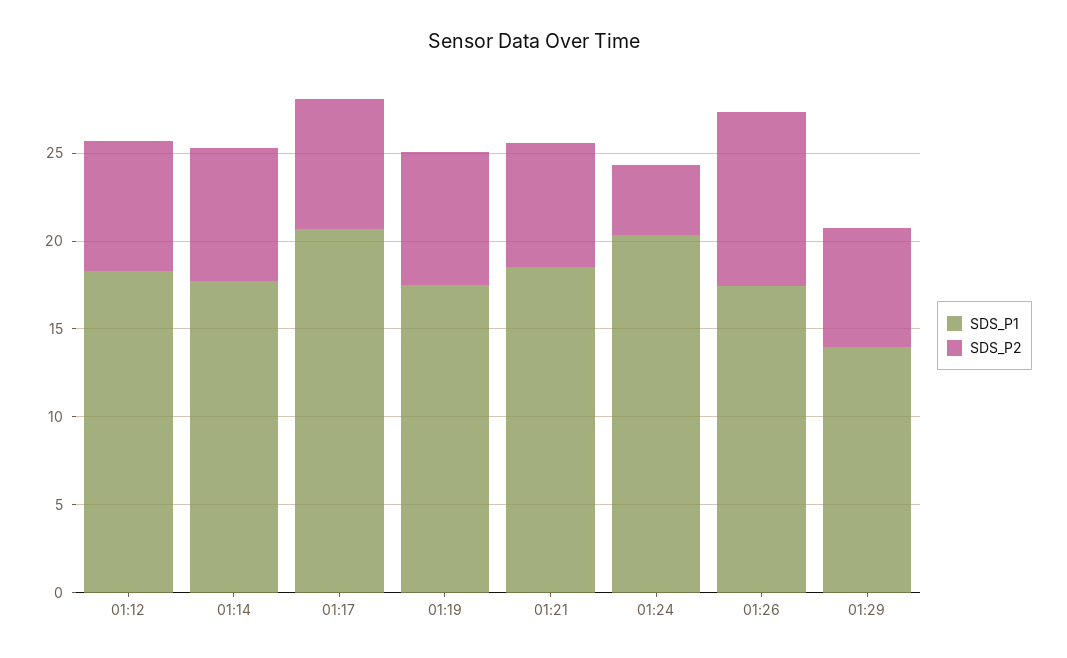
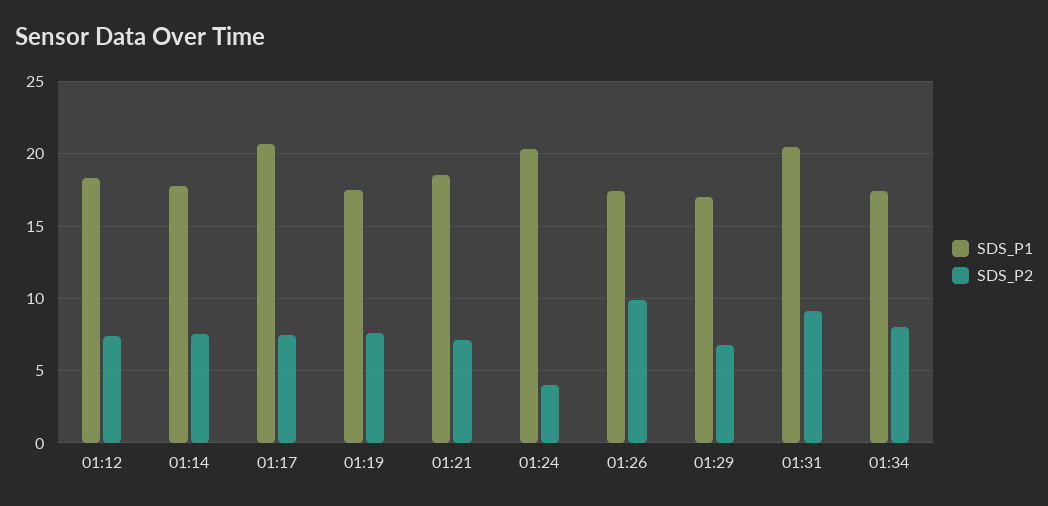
SDS_P1, 01:29: 14 -> 17
SDS_P1, 01:31: none -> 20.5
SDS_P2, 01:31: none -> 9
SDS_P1, 01:34: none -> 17.5
SDS_P2, 01:34: none -> 8

